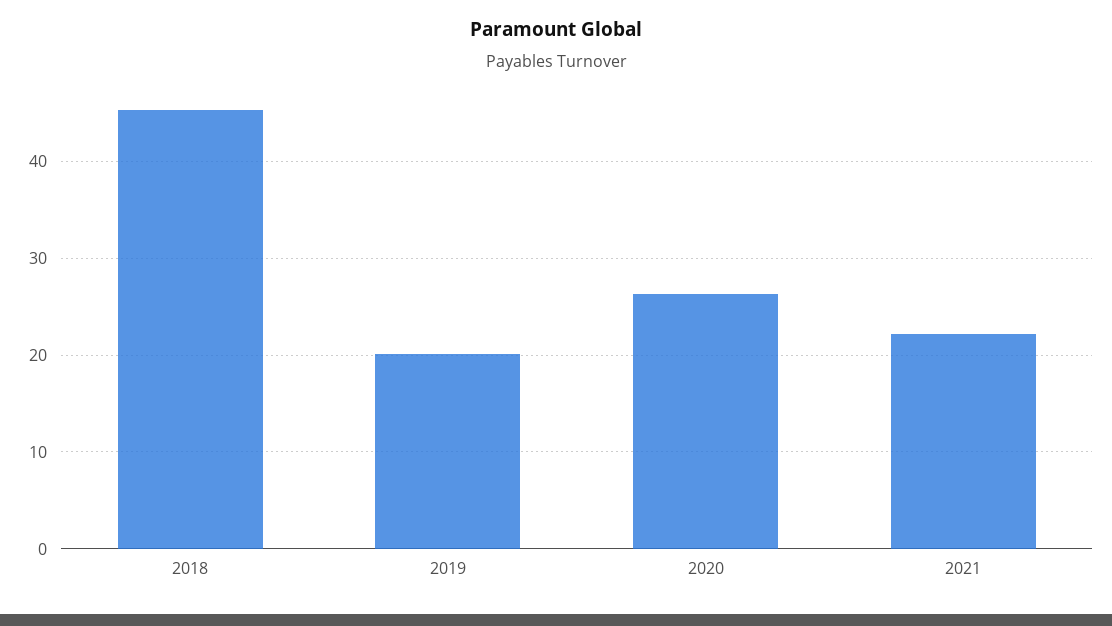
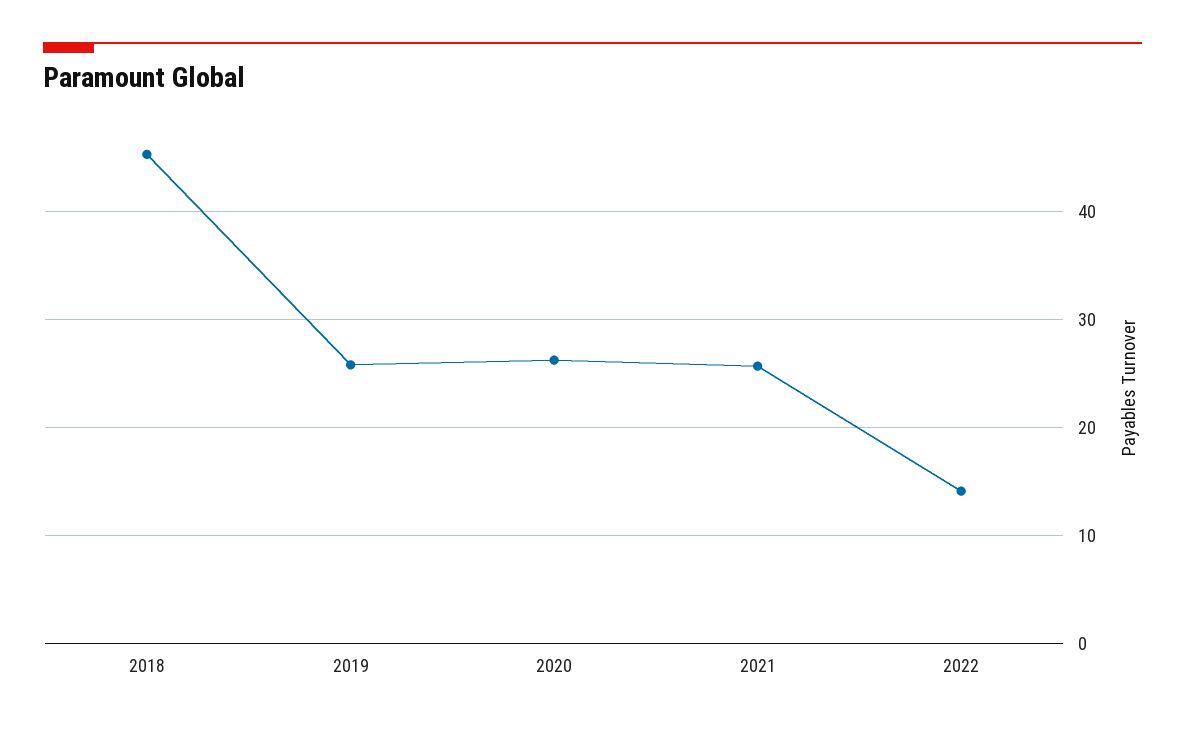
2019: 20 -> 26
2021: 22 -> 26
2022: none -> 14

